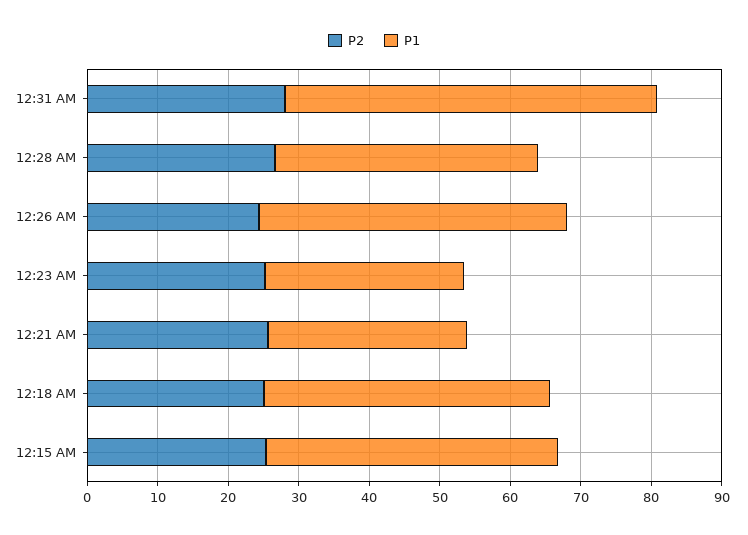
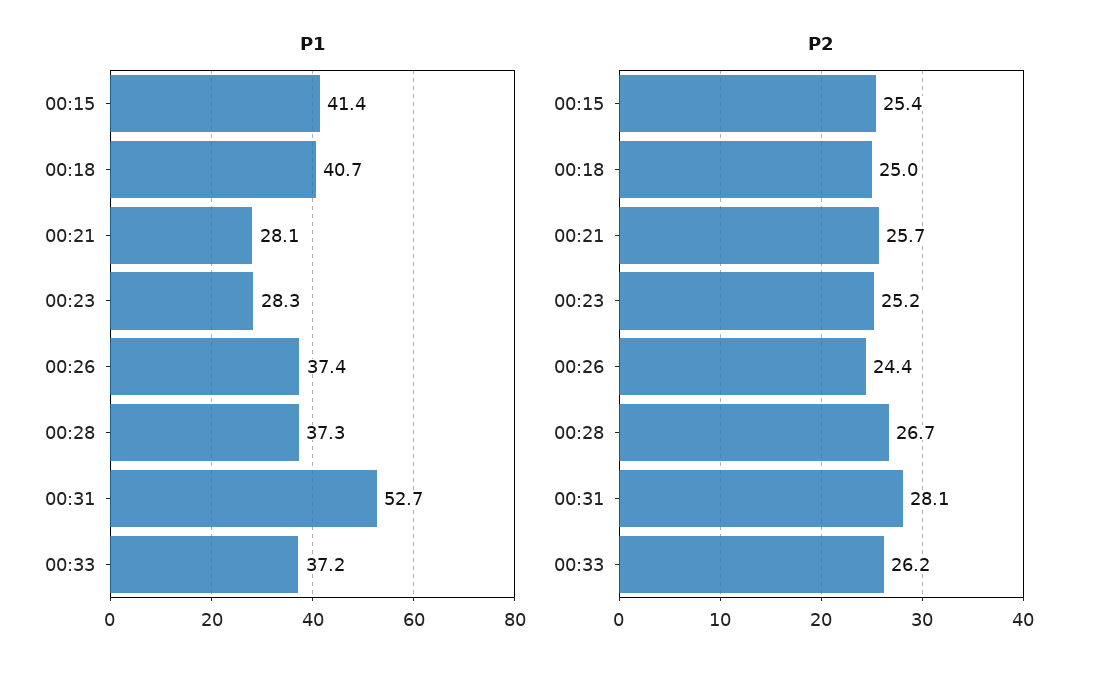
P1, 12:26 AM: 44 -> 37.4
P1, 00:33: none -> 37.2
P2, 00:33: none -> 26.2

